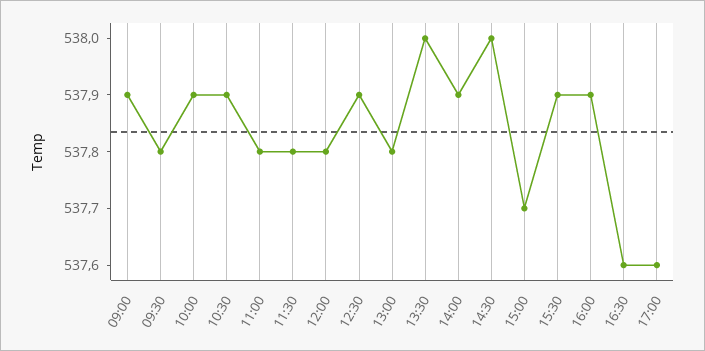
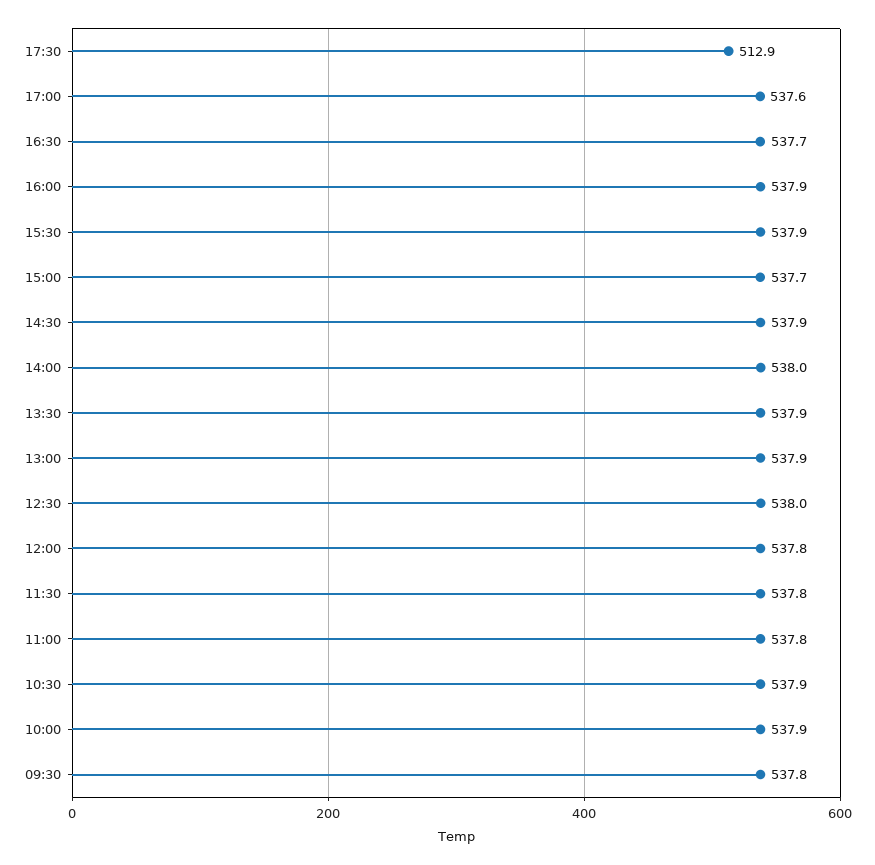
09:00: 537.9 -> none
12:30: 537.9 -> 538
13:00: 537.8 -> 537.9
13:30: 538 -> 537.9
14:00: 537.9 -> 538
14:30: 538 -> 537.9
16:30: 537.6 -> 537.7
17:30: none -> 512.9

